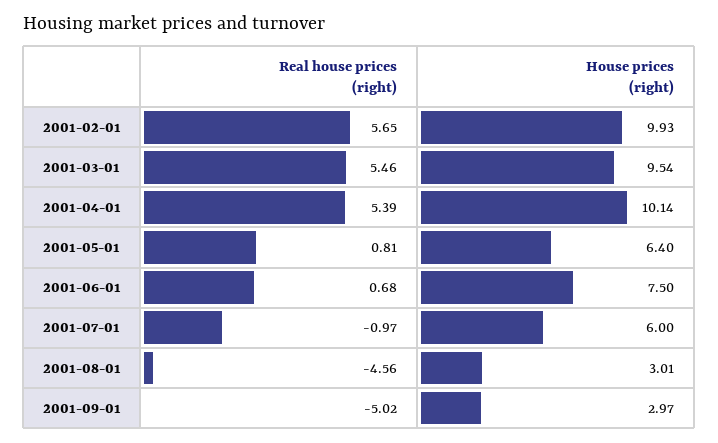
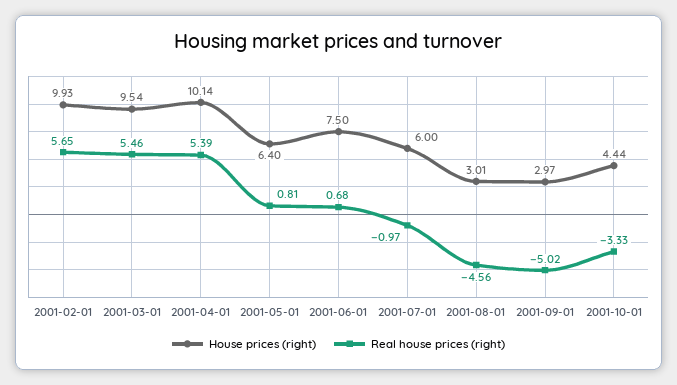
House prices (right), 2001-10-01: none -> 4.44
Real house prices (right), 2001-10-01: none -> -3.33

